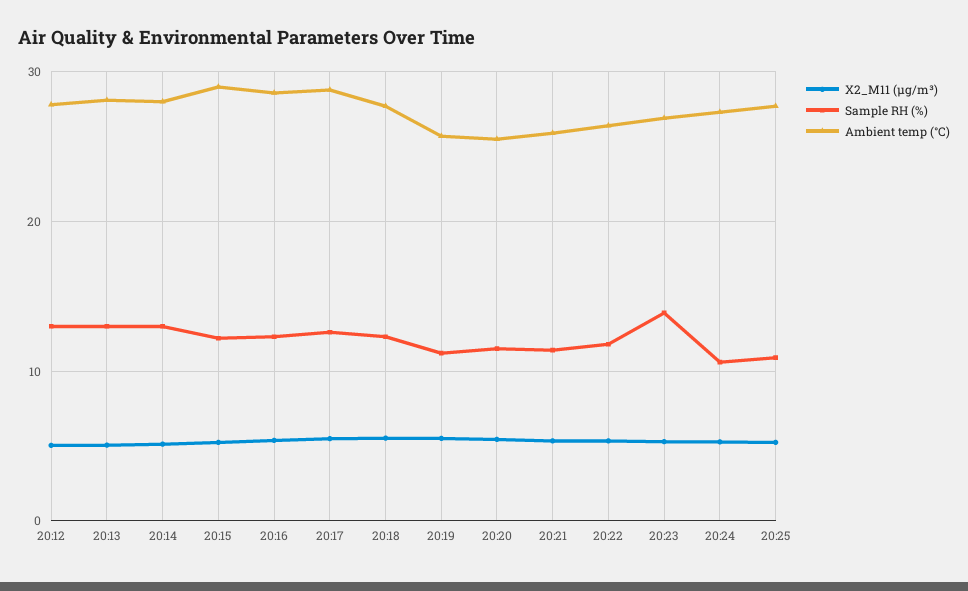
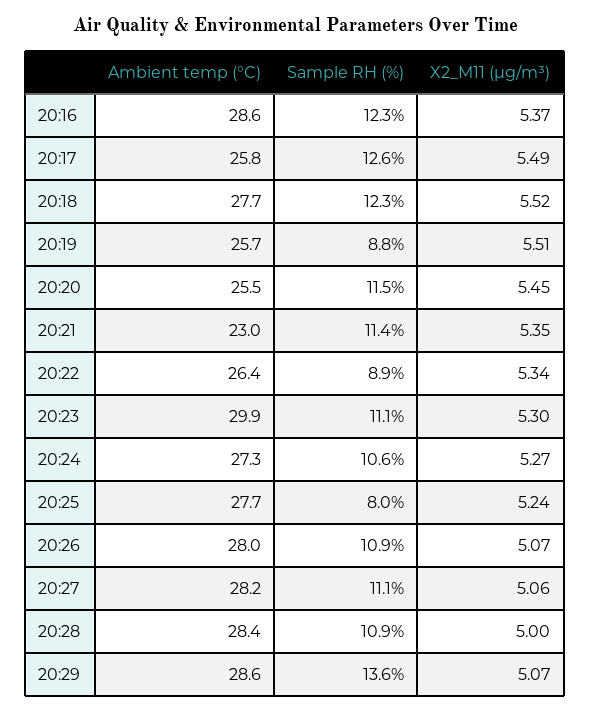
X2_M11 (μg/m³), 20:12: 5 -> none
Sample RH (%), 20:12: 13 -> none
Ambient temp (°C), 20:12: 28 -> none
X2_M11 (μg/m³), 20:13: 5 -> none
Sample RH (%), 20:13: 13 -> none
Ambient temp (°C), 20:13: 28 -> none
X2_M11 (μg/m³), 20:14: 5 -> none
Sample RH (%), 20:14: 13 -> none
Ambient temp (°C), 20:14: 28 -> none
X2_M11 (μg/m³), 20:15: 5 -> none
Sample RH (%), 20:15: 12 -> none
Ambient temp (°C), 20:15: 29 -> none
Ambient temp (°C), 20:17: 29 -> 25.8
Sample RH (%), 20:19: 11 -> 8.8
Ambient temp (°C), 20:21: 26 -> 23
Sample RH (%), 20:22: 12 -> 8.9
Sample RH (%), 20:23: 14 -> 11.1
Ambient temp (°C), 20:23: 27 -> 29.9
Sample RH (%), 20:25: 11 -> 8
Ambient temp (°C), 20:26: none -> 28
Sample RH (%), 20:26: none -> 10.9
X2_M11 (μg/m³), 20:26: none -> 5.07
Ambient temp (°C), 20:27: none -> 28.2
Sample RH (%), 20:27: none -> 11.1
X2_M11 (μg/m³), 20:27: none -> 5.06
Ambient temp (°C), 20:28: none -> 28.4
Sample RH (%), 20:28: none -> 10.9
X2_M11 (μg/m³), 20:28: none -> 5
Ambient temp (°C), 20:29: none -> 28.6
Sample RH (%), 20:29: none -> 13.6
X2_M11 (μg/m³), 20:29: none -> 5.07

